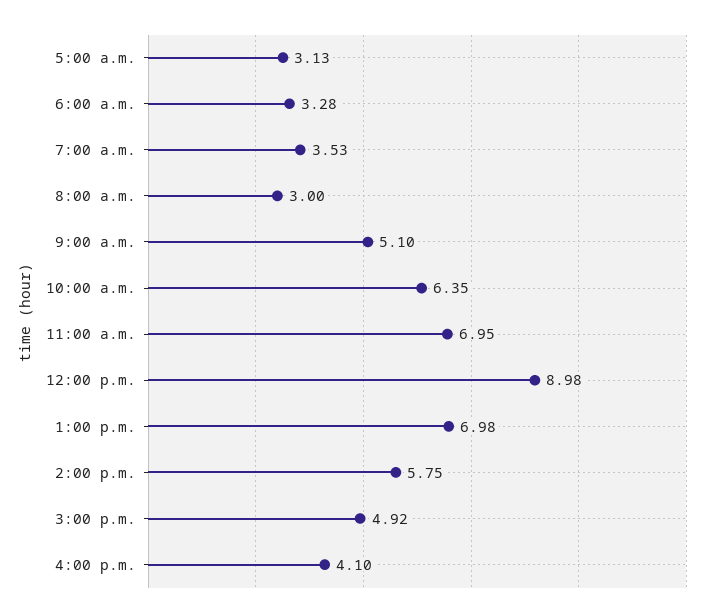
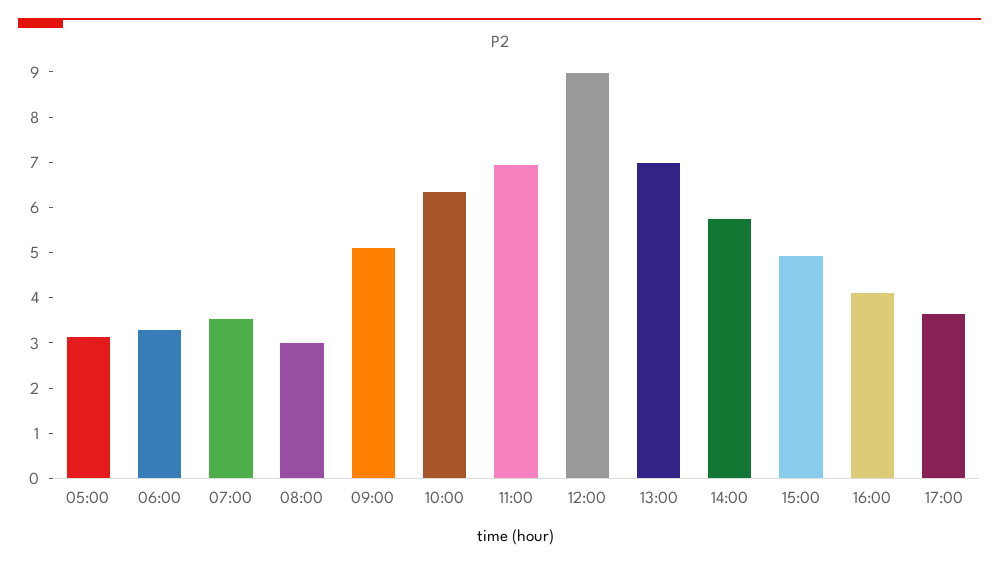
17:00: none -> 3.6

